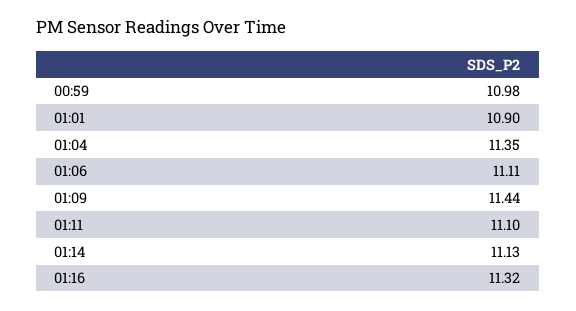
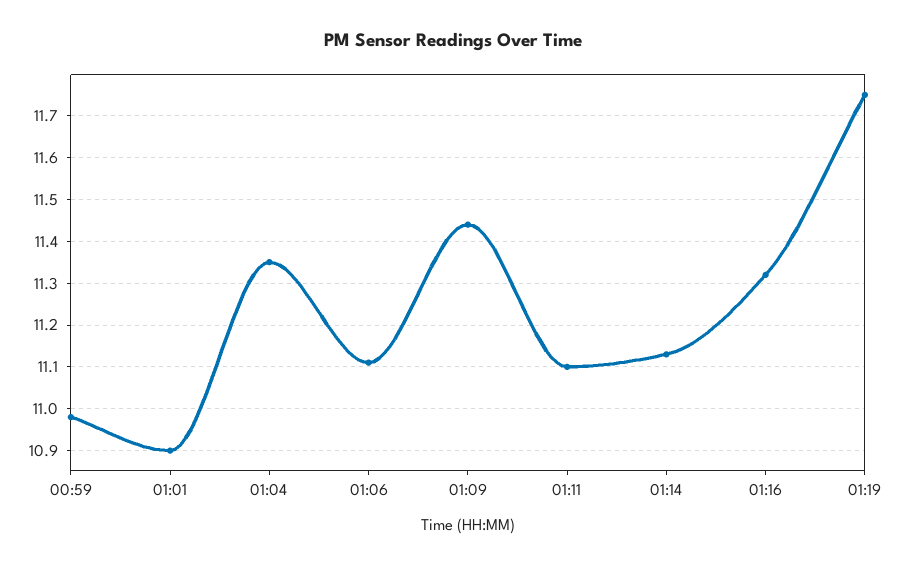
01:19: none -> 11.75

